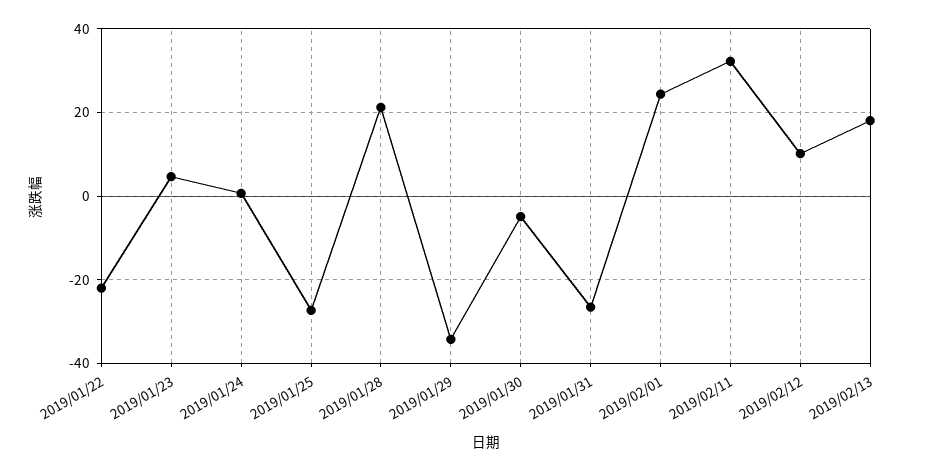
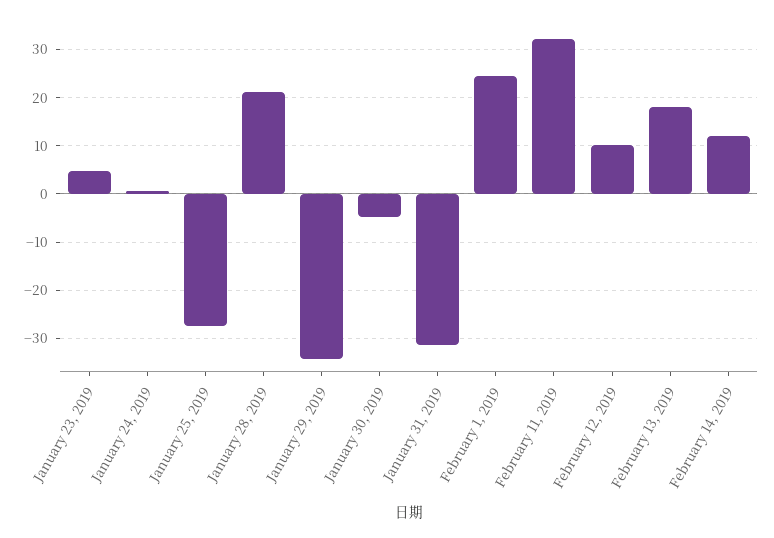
2019/01/22: -22 -> none
2019/01/31: -26 -> -32
February 14, 2019: none -> 12

